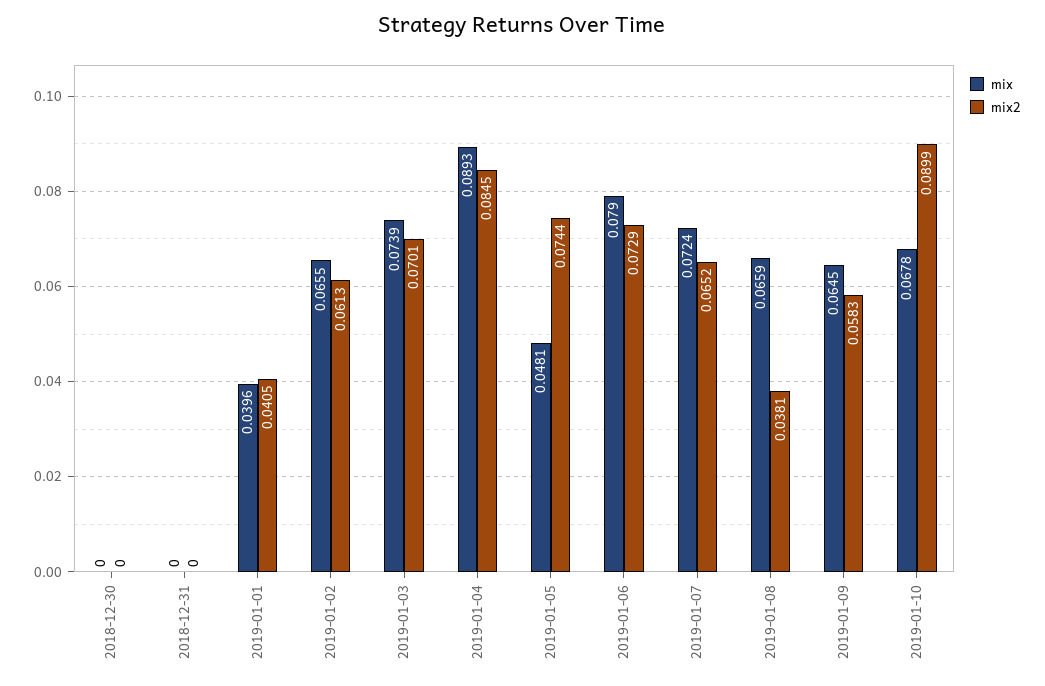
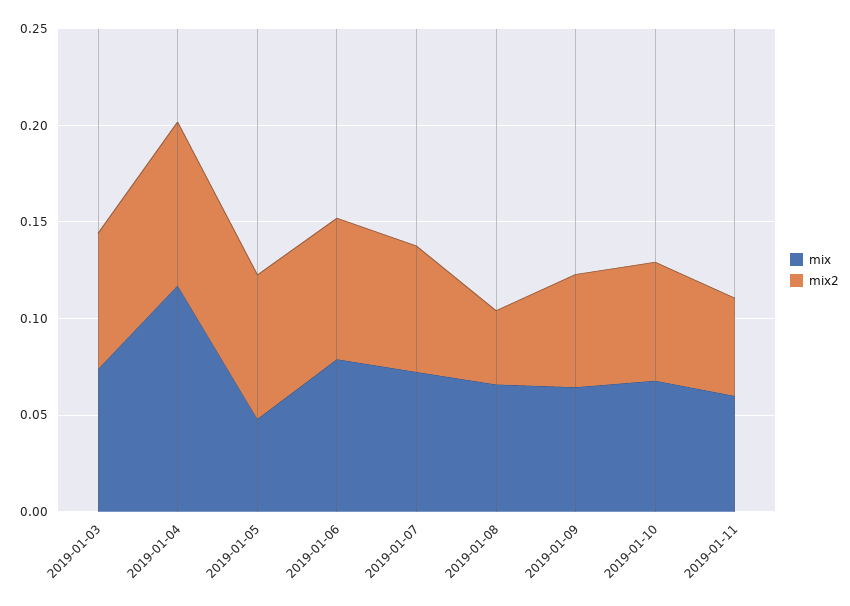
mix, 2018-12-30: 0 -> none
mix2, 2018-12-30: 0 -> none
mix, 2018-12-31: 0 -> none
mix2, 2018-12-31: 0 -> none
mix, 2019-01-01: 0.0396 -> none
mix2, 2019-01-01: 0.0405 -> none
mix, 2019-01-02: 0.0655 -> none
mix2, 2019-01-02: 0.0613 -> none
mix, 2019-01-04: 0.0893 -> 0.12
mix2, 2019-01-10: 0.0899 -> 0.06
mix, 2019-01-11: none -> 0.06
mix2, 2019-01-11: none -> 0.05

